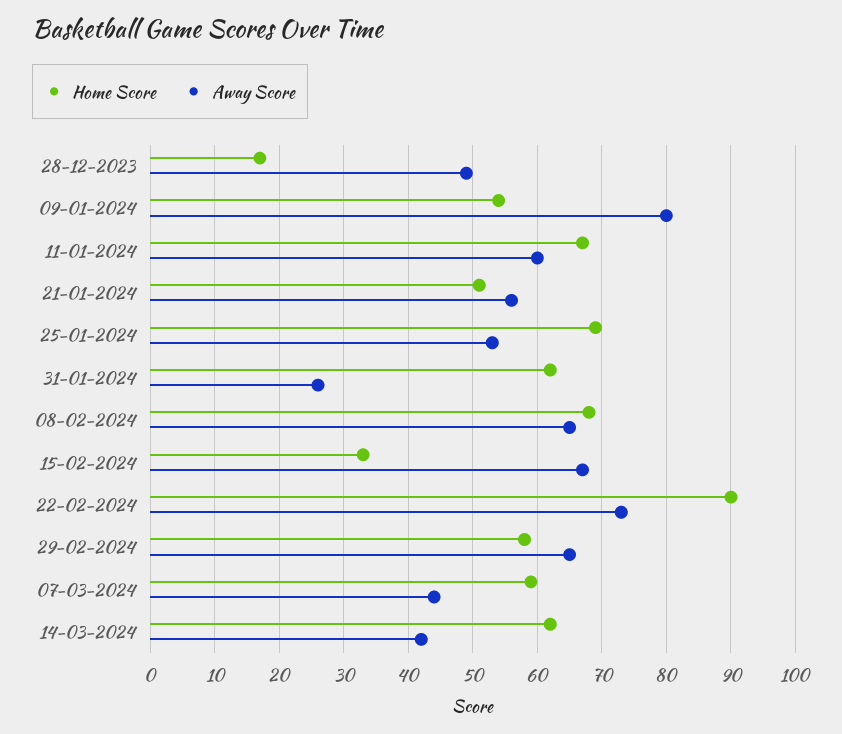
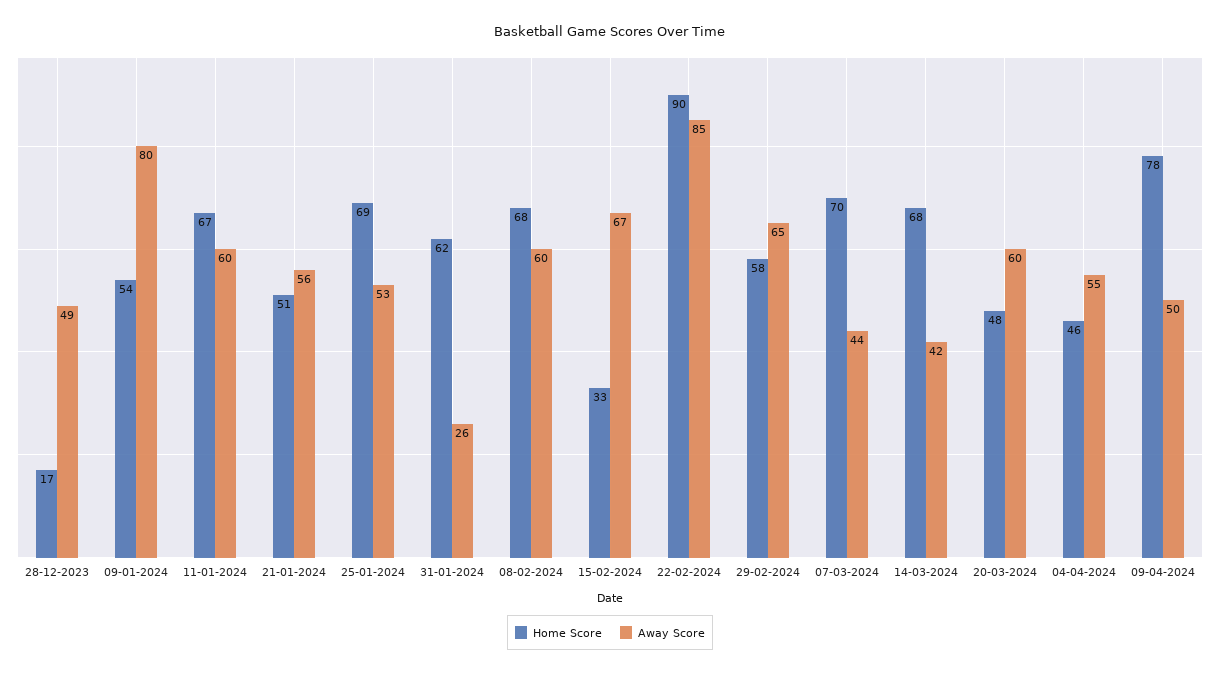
Away Score, 08-02-2024: 65 -> 60
Away Score, 22-02-2024: 73 -> 85
Home Score, 07-03-2024: 59 -> 70
Home Score, 14-03-2024: 62 -> 68
Home Score, 20-03-2024: none -> 48
Away Score, 20-03-2024: none -> 60
Home Score, 04-04-2024: none -> 46
Away Score, 04-04-2024: none -> 55
Home Score, 09-04-2024: none -> 78
Away Score, 09-04-2024: none -> 50

